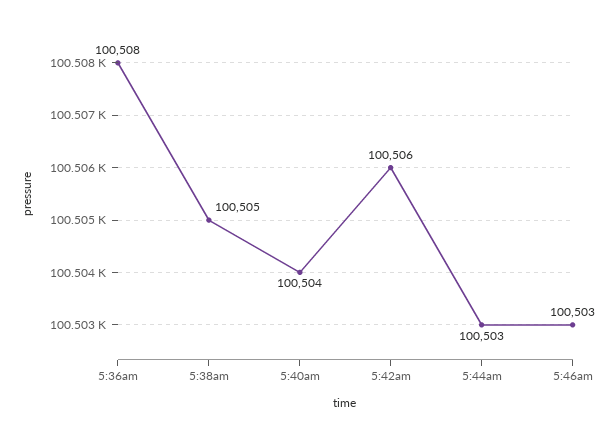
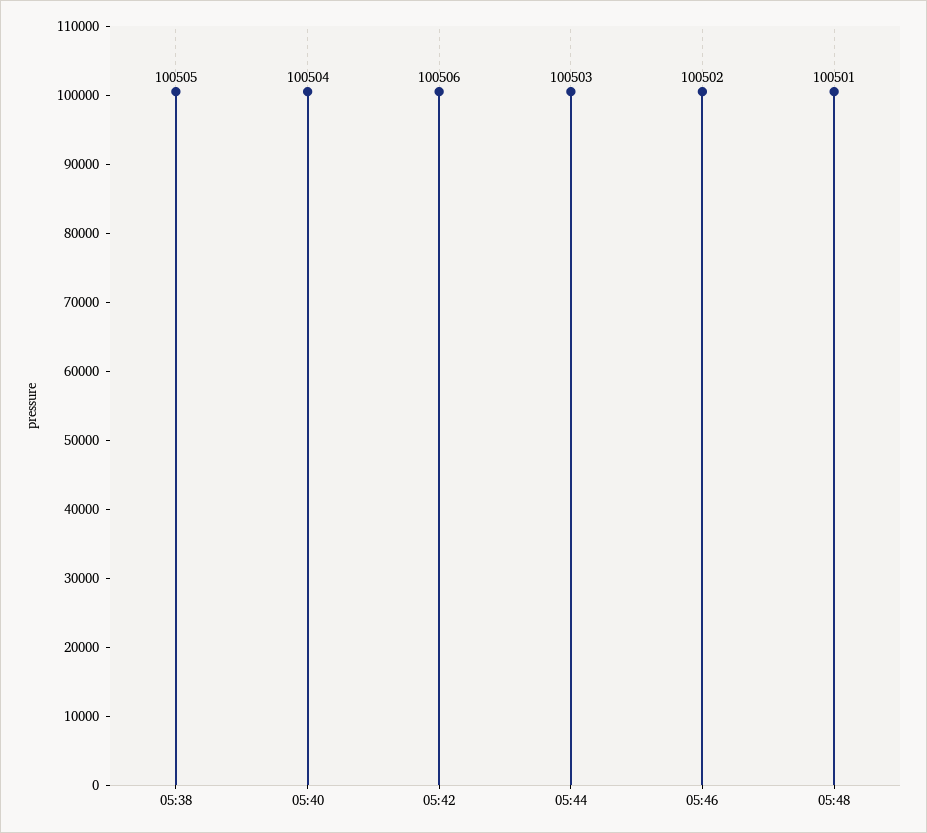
5:36am: 100508 -> none
5:46am: 100503 -> 100502
05:48: none -> 100501

